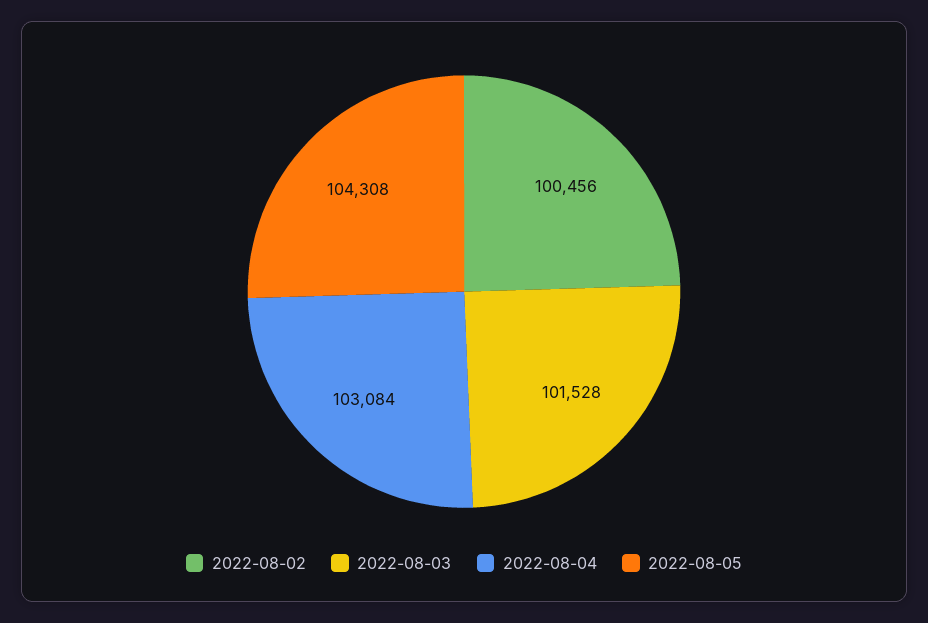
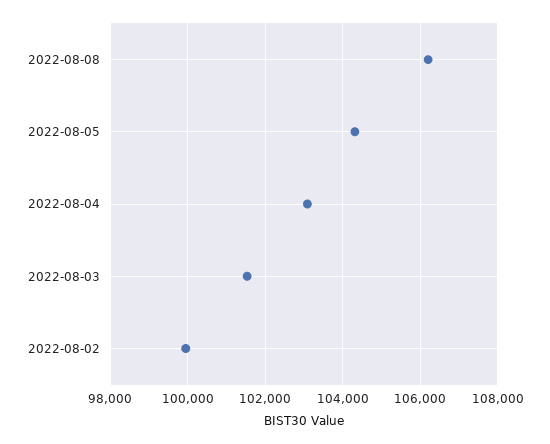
2022-08-02: 100456 -> 100000
2022-08-08: none -> 106200

